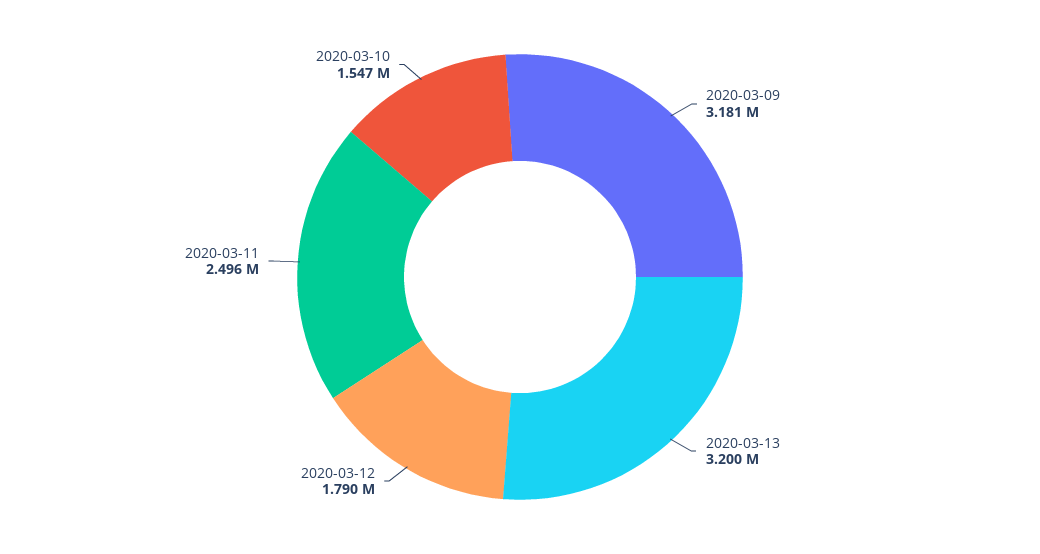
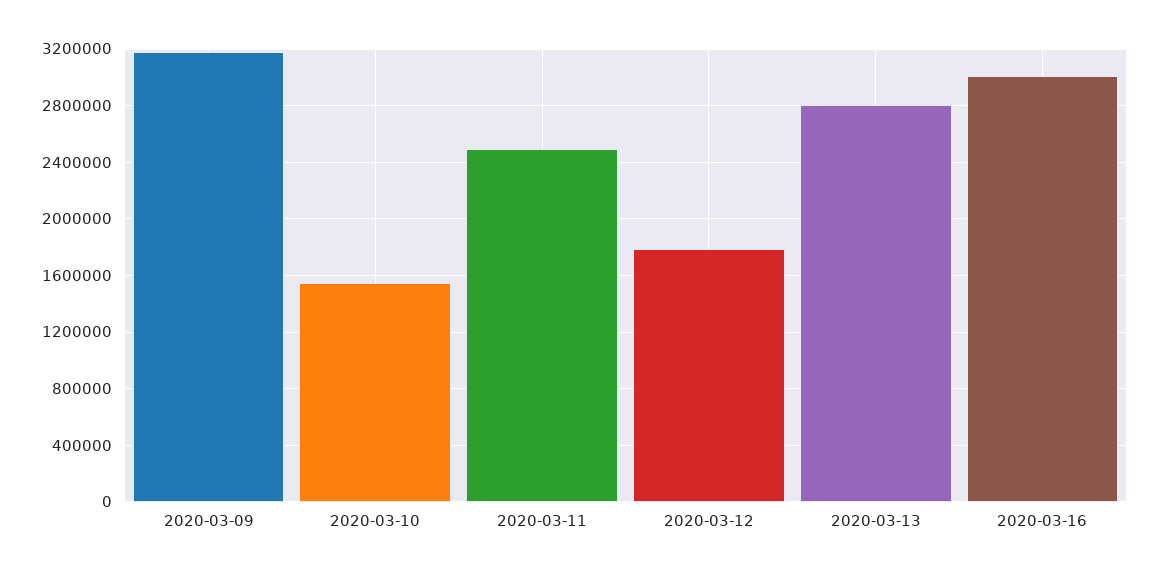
2020-03-13: 3200000 -> 2800000
2020-03-16: none -> 3000000

